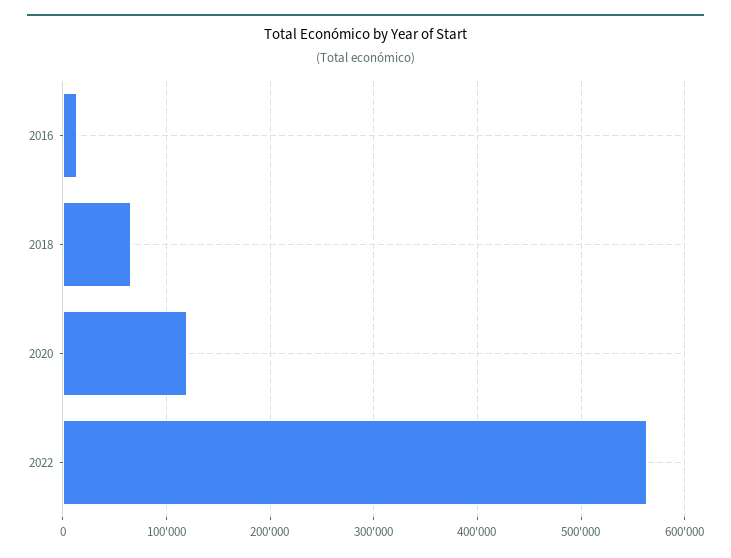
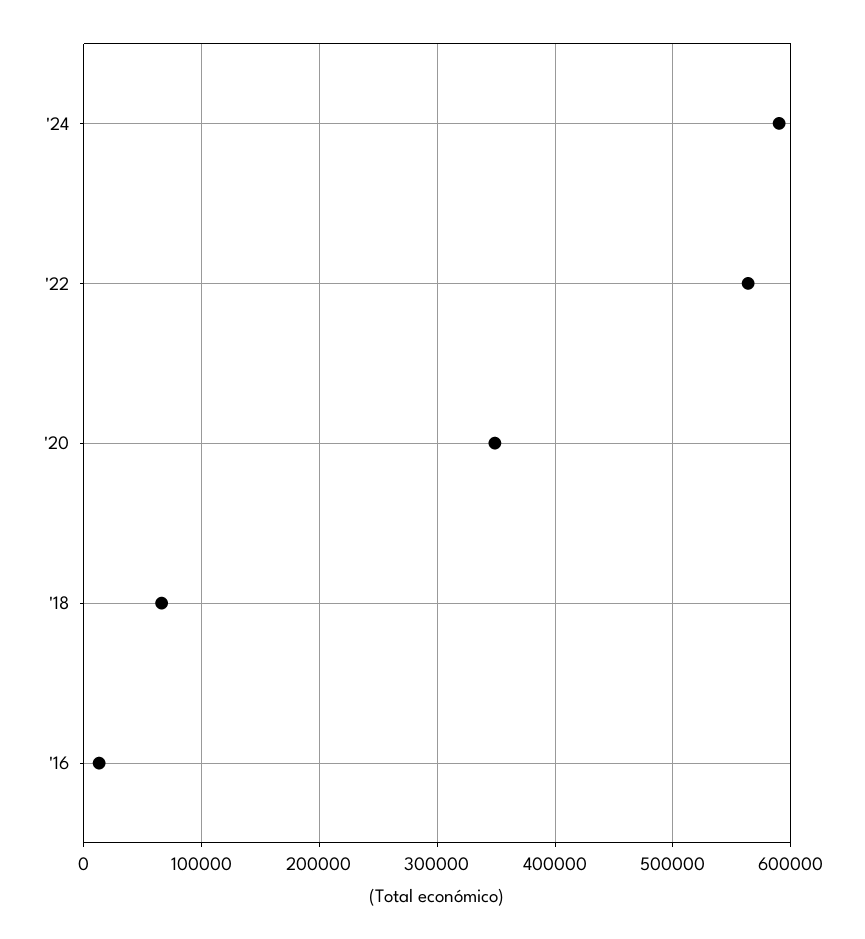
2020: 120000 -> 350000
'24: none -> 590000

